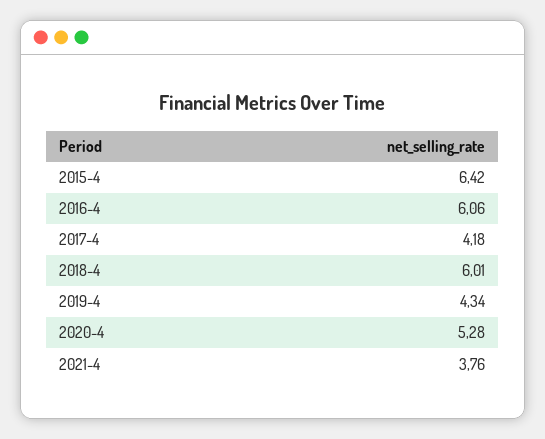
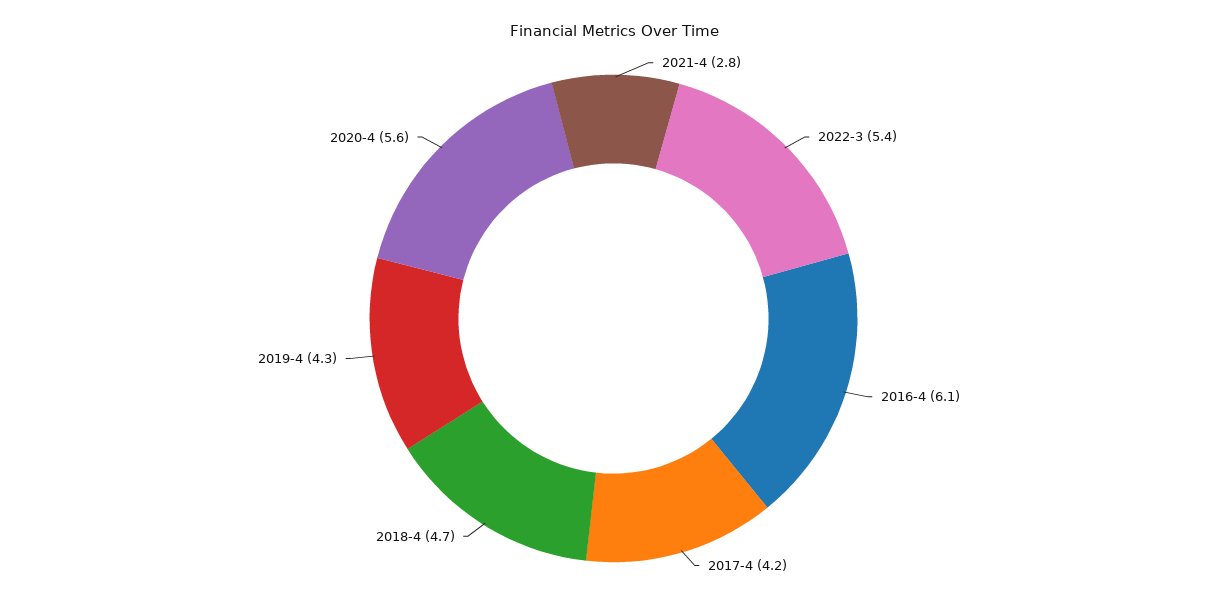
2015-4: 6.42 -> none
2018-4: 6.01 -> 4.7
2020-4: 5.28 -> 5.6
2021-4: 3.76 -> 2.8
2022-3: none -> 5.4

